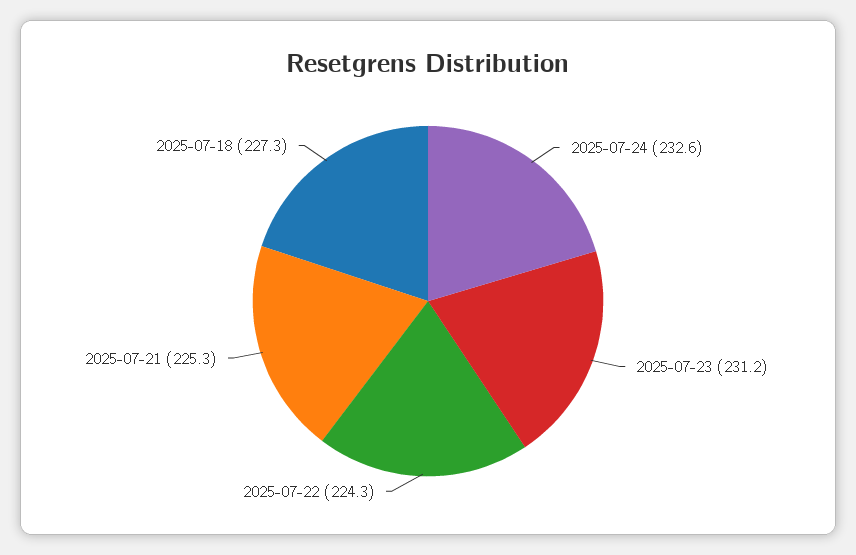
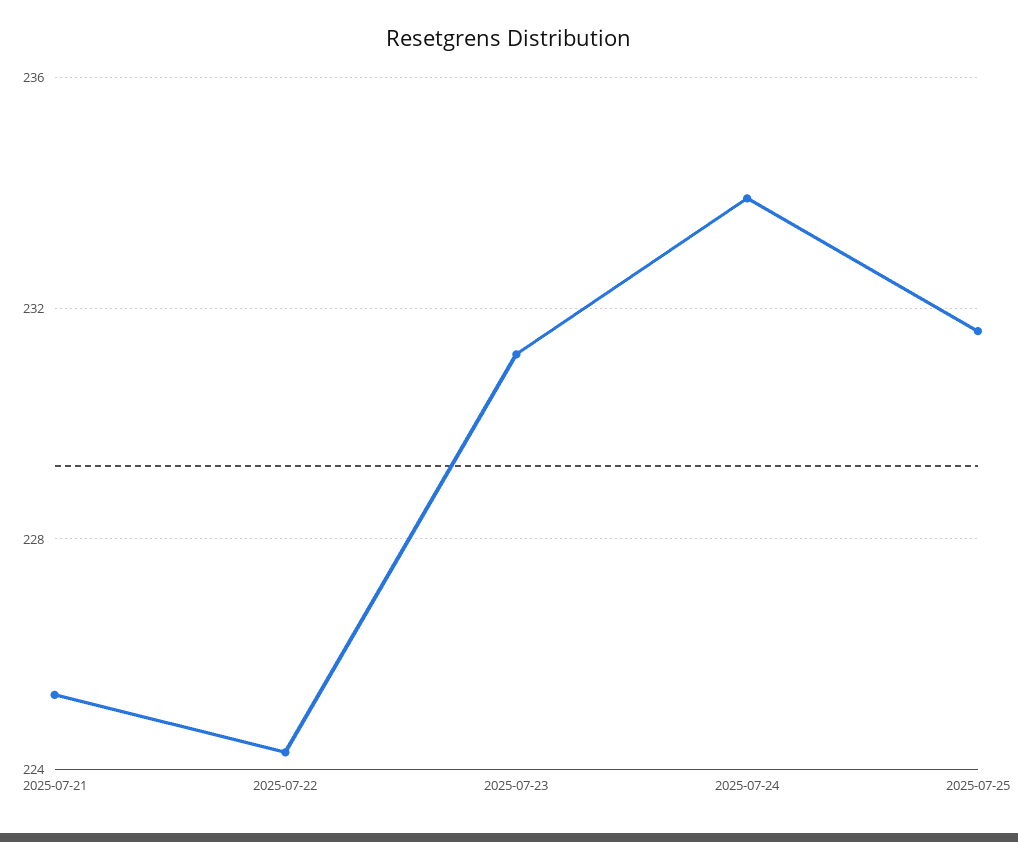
2025-07-24: 232.6 -> 234
2025-07-18: 227.3 -> none
2025-07-25: none -> 231.5

